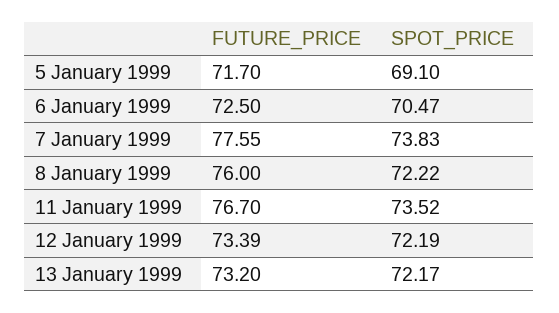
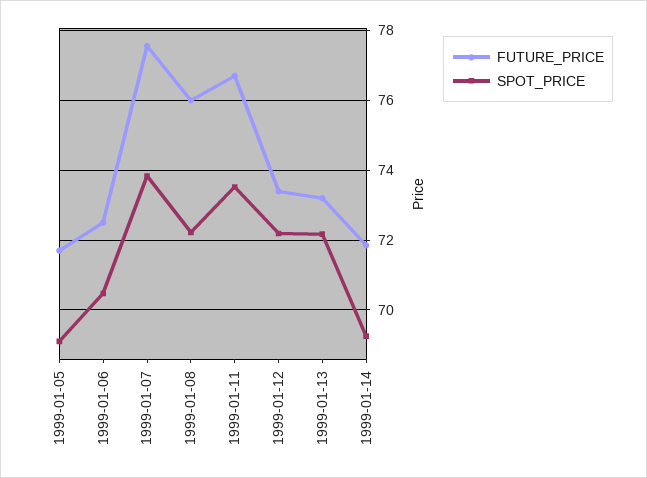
FUTURE_PRICE, 1999-01-14: none -> 71.8
SPOT_PRICE, 1999-01-14: none -> 69.2

